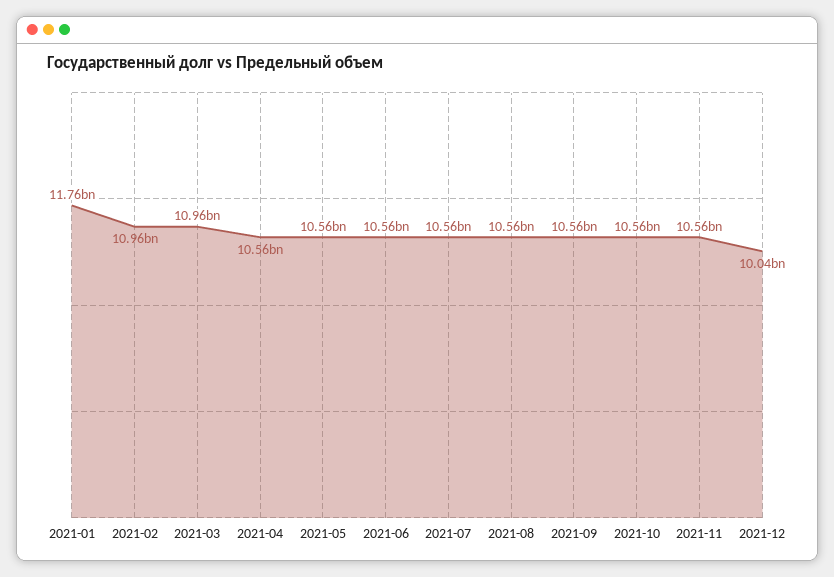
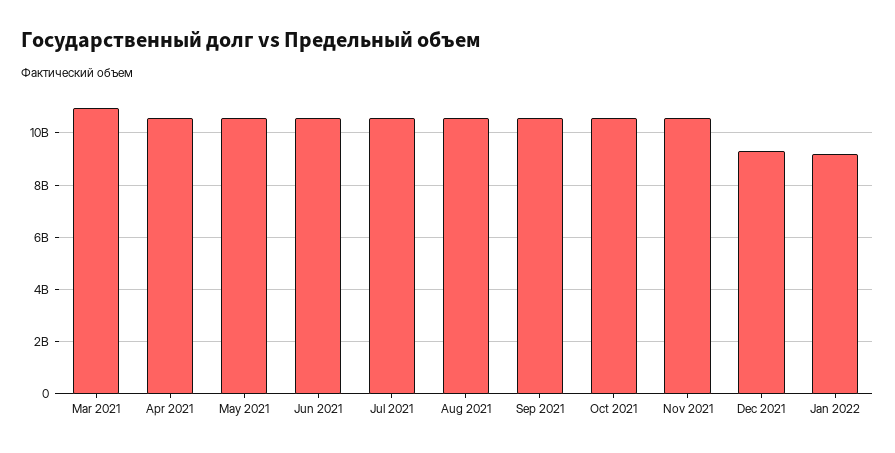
2021-01: 11760000000 -> none
2021-02: 10960000000 -> none
2021-12: 10040000000 -> 9250000000
Jan 2022: none -> 9250000000

